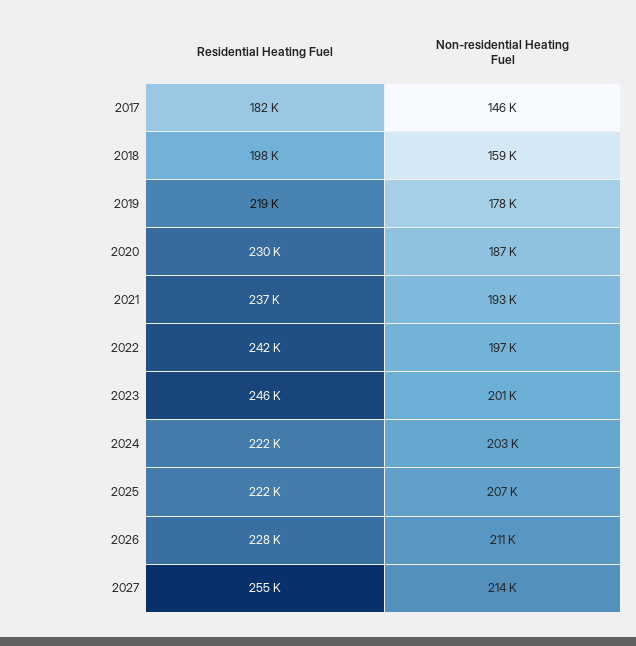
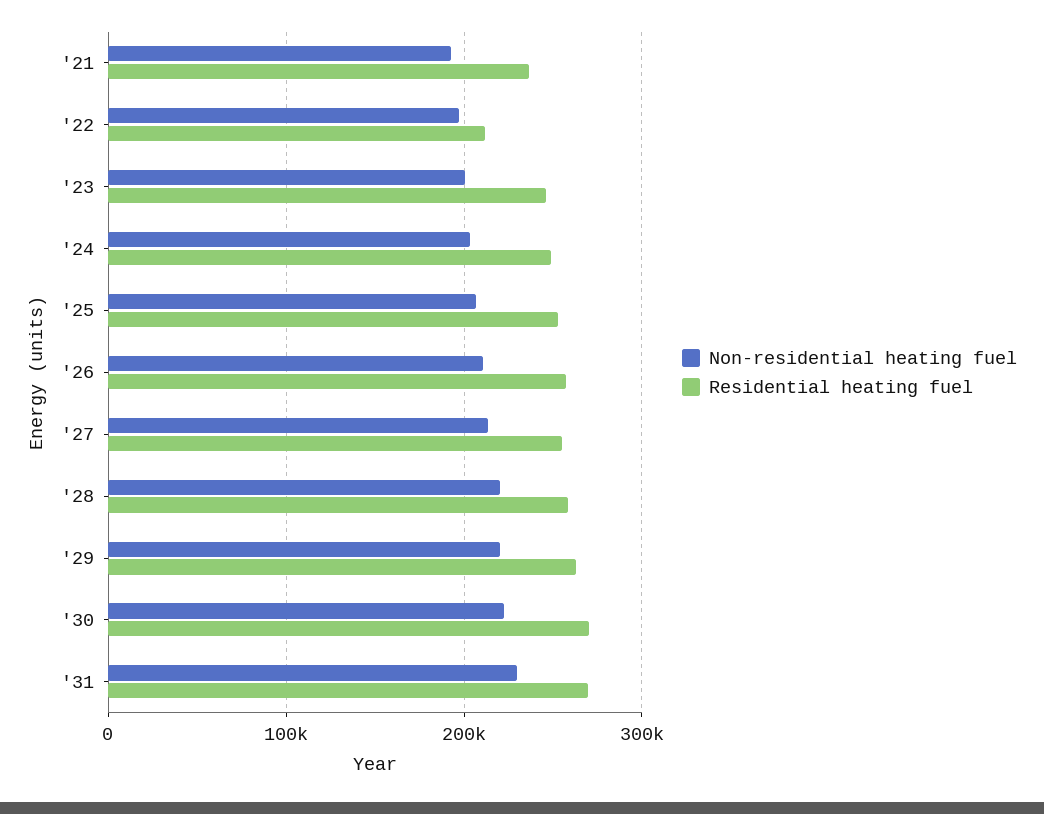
Residential Heating Fuel, 2017: 182000 -> none
Non-residential Heating Fuel, 2017: 146000 -> none
Residential Heating Fuel, 2018: 198000 -> none
Non-residential Heating Fuel, 2018: 159000 -> none
Residential Heating Fuel, 2019: 219000 -> none
Non-residential Heating Fuel, 2019: 178000 -> none
Residential Heating Fuel, 2020: 230000 -> none
Non-residential Heating Fuel, 2020: 187000 -> none
Residential Heating Fuel, 2022: 242000 -> 210000
Residential Heating Fuel, 2024: 222000 -> 250000
Residential Heating Fuel, 2025: 222000 -> 250000
Residential Heating Fuel, 2026: 228000 -> 260000
Non-residential Heating Fuel, '28: none -> 220000
Residential Heating Fuel, '28: none -> 260000
Non-residential Heating Fuel, '29: none -> 220000
Residential Heating Fuel, '29: none -> 260000
Non-residential Heating Fuel, '30: none -> 220000
Residential Heating Fuel, '30: none -> 270000
Non-residential Heating Fuel, '31: none -> 230000
Residential Heating Fuel, '31: none -> 270000

